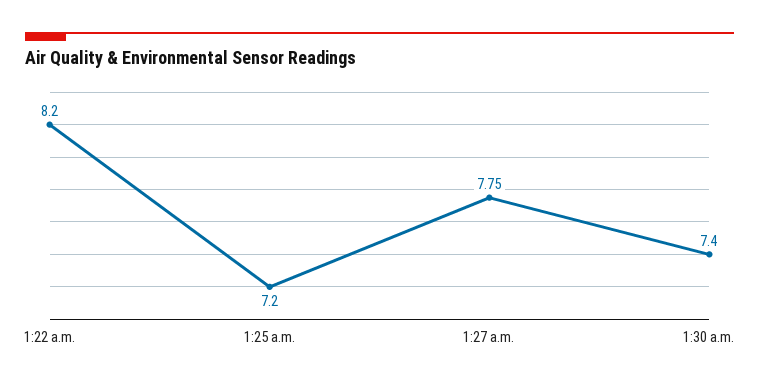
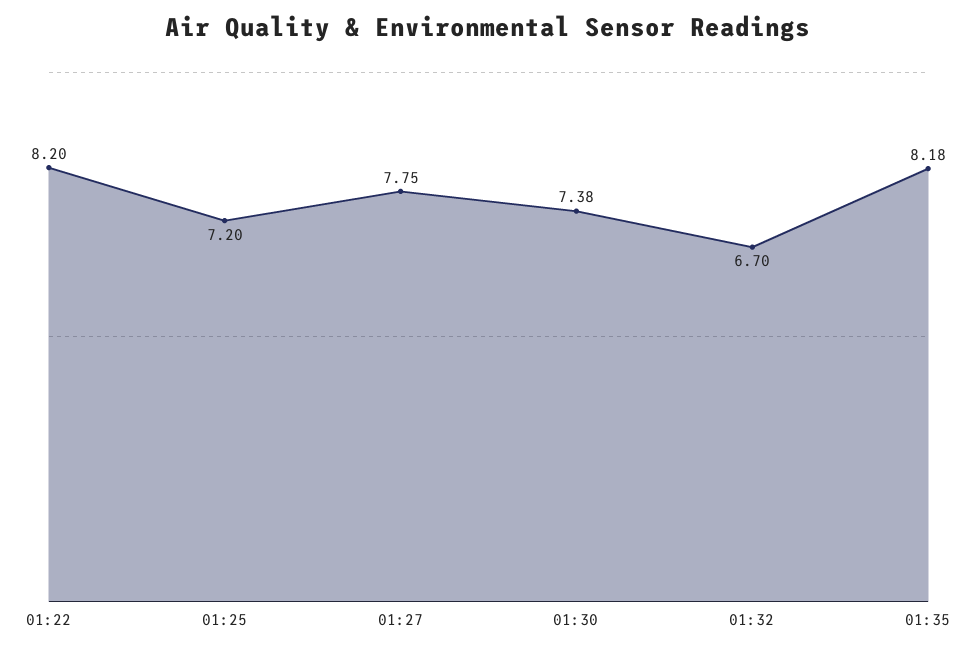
1:30 a.m.: 7.4 -> 7.38
01:32: none -> 6.7
01:35: none -> 8.18

